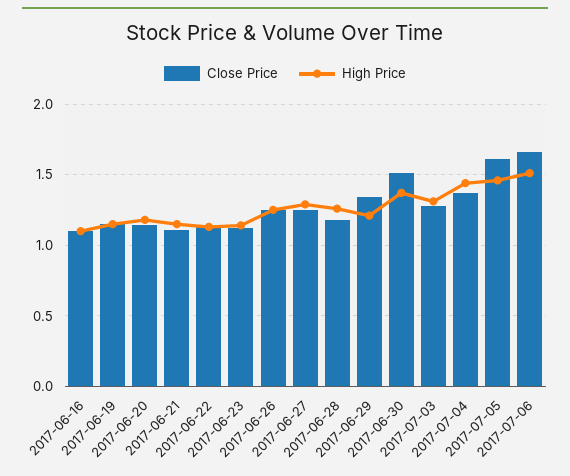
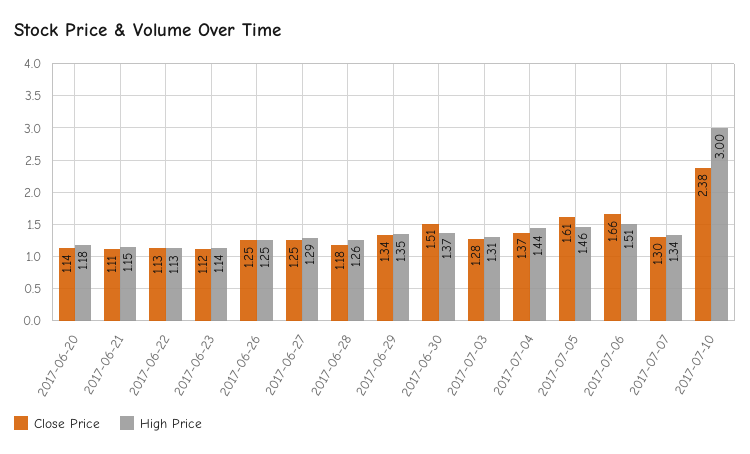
Close Price, 2017-06-16: 1.1 -> none
High Price, 2017-06-16: 1.1 -> none
Close Price, 2017-06-19: 1.15 -> none
High Price, 2017-06-19: 1.15 -> none
High Price, 2017-06-29: 1.2 -> 1.35
Close Price, 2017-07-07: none -> 1.3
High Price, 2017-07-07: none -> 1.34
Close Price, 2017-07-10: none -> 2.38
High Price, 2017-07-10: none -> 3

